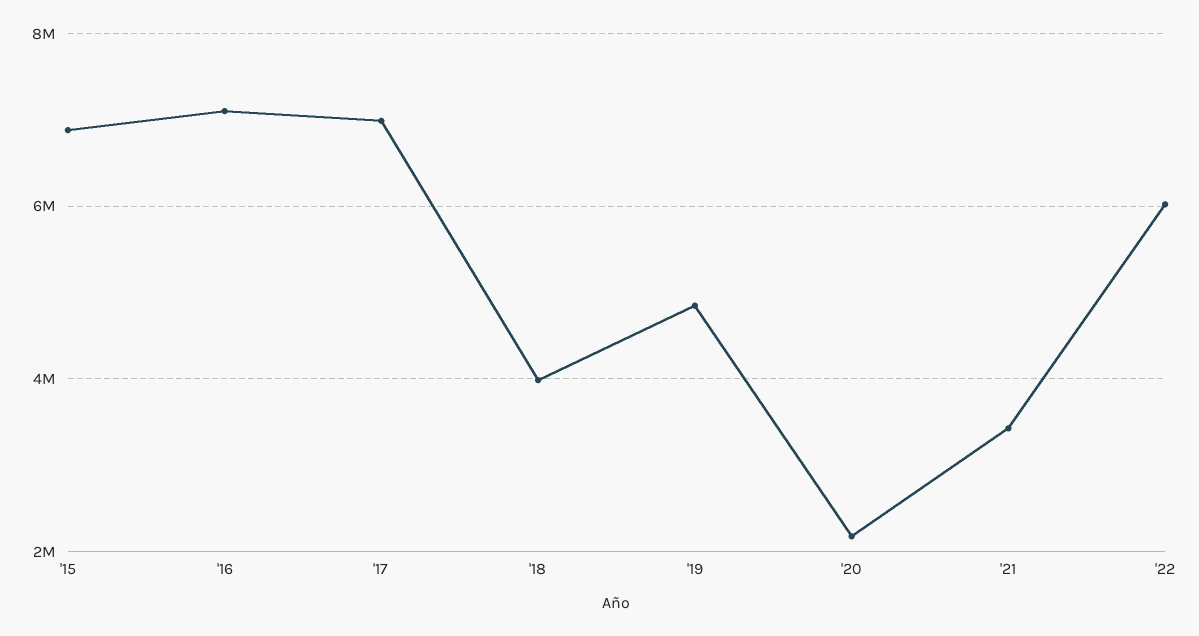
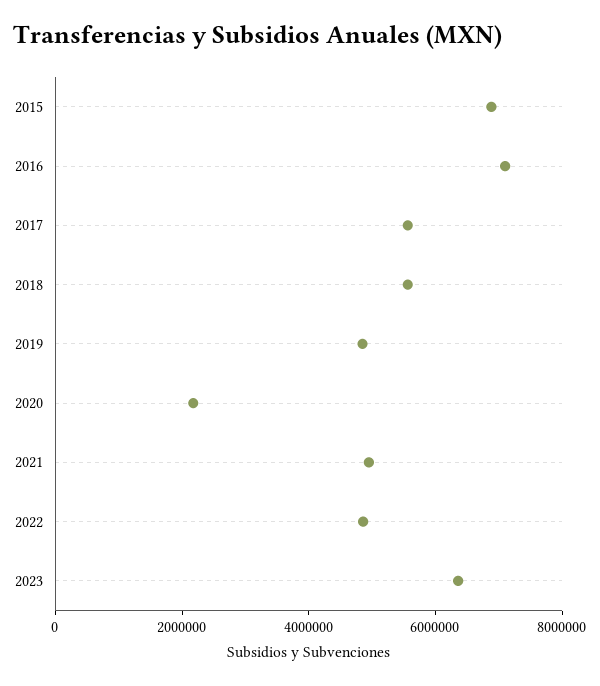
'17: 7000000 -> 5500000
'18: 4000000 -> 5500000
'21: 3400000 -> 5000000
'22: 6000000 -> 5000000
2023: none -> 6500000

